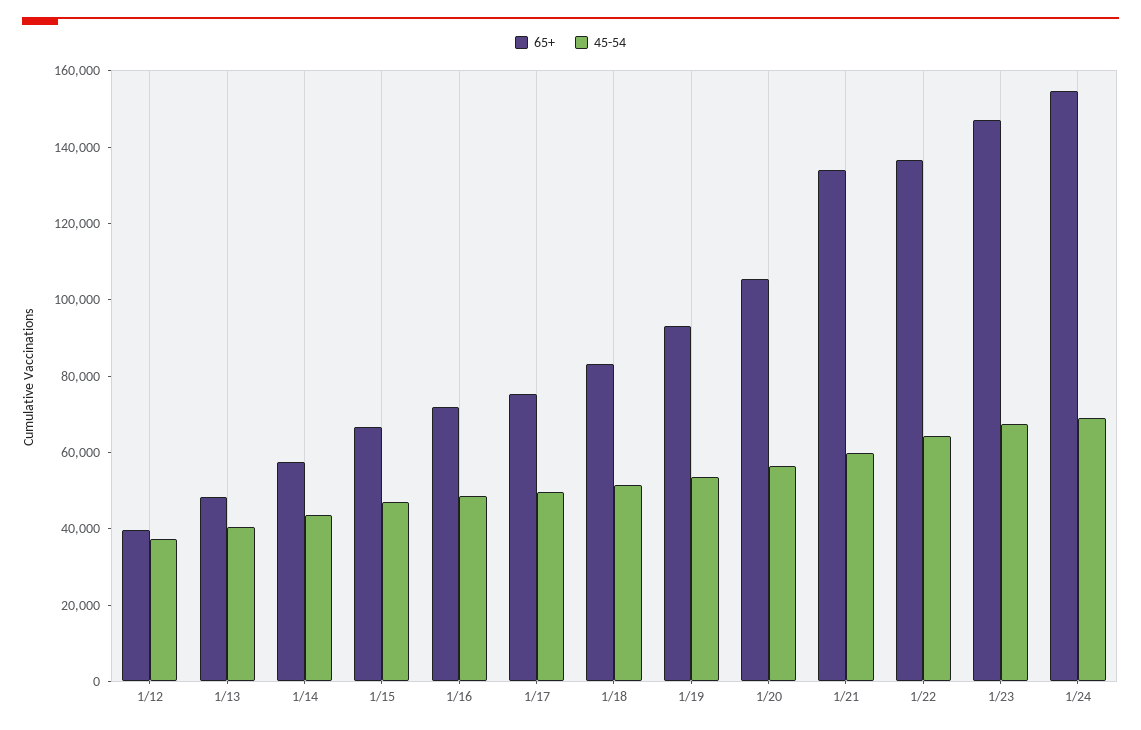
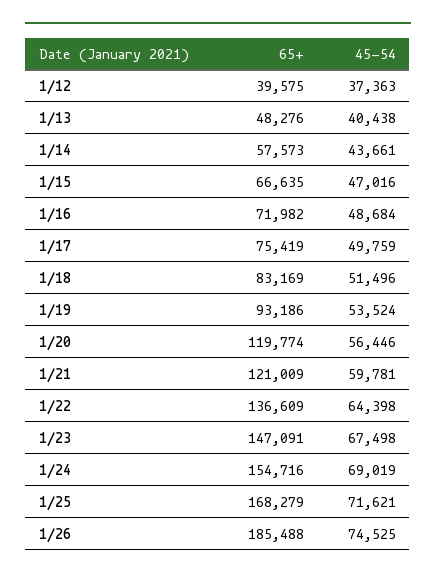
65+, 1/20: 105000 -> 119774
65+, 1/21: 135000 -> 121009
65+, 1/25: none -> 168279
45-54, 1/25: none -> 71621
65+, 1/26: none -> 185488
45-54, 1/26: none -> 74525

